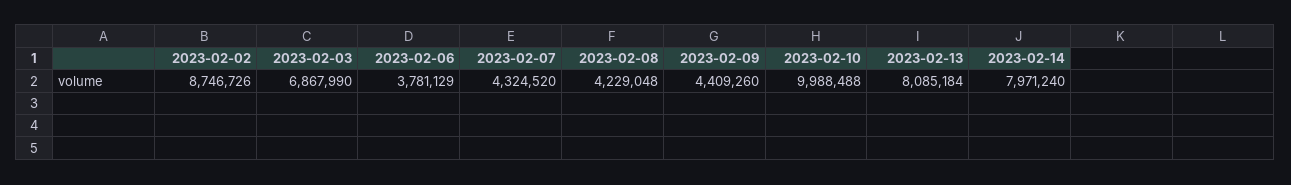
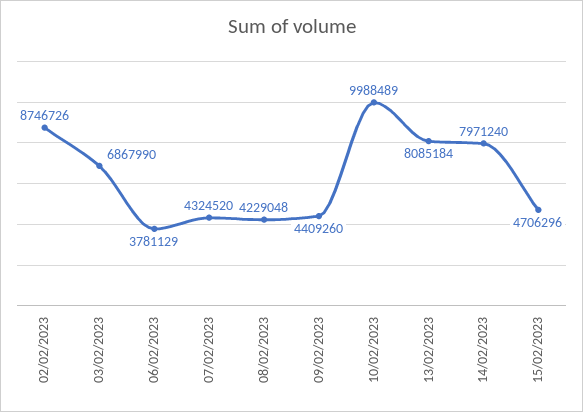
2023-02-10: 9988488 -> 9988489
15/02/2023: none -> 4706296

